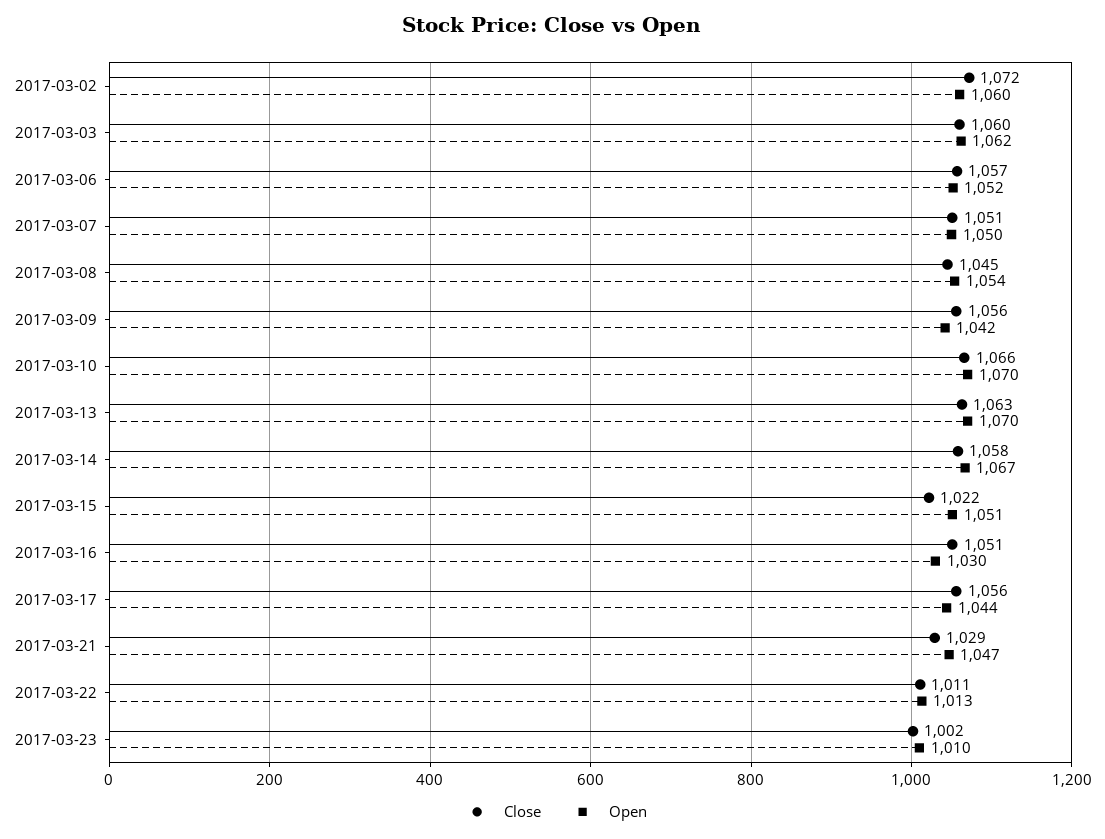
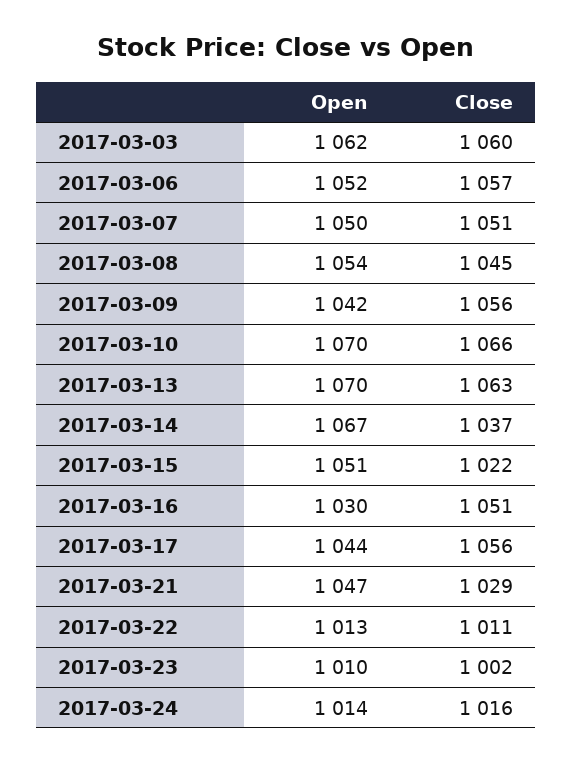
Close, 2017-03-02: 1072 -> none
Open, 2017-03-02: 1060 -> none
Close, 2017-03-14: 1058 -> 1037
Open, 2017-03-24: none -> 1014
Close, 2017-03-24: none -> 1016

